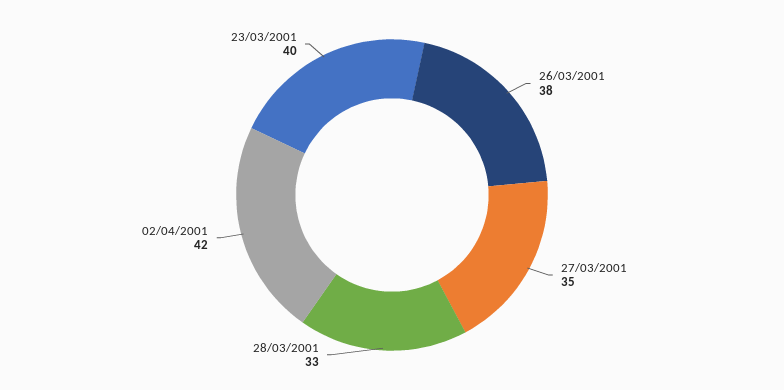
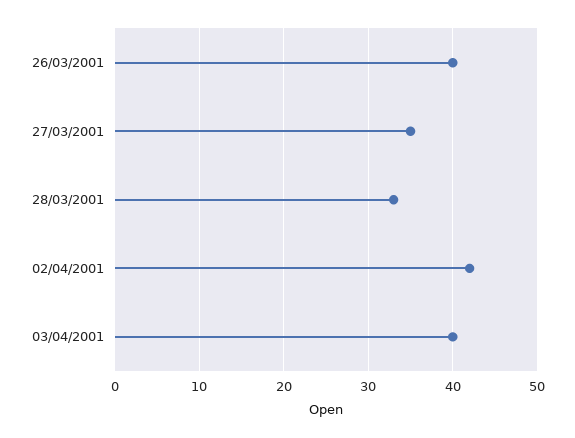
26/03/2001: 38 -> 40
23/03/2001: 40 -> none
03/04/2001: none -> 40

